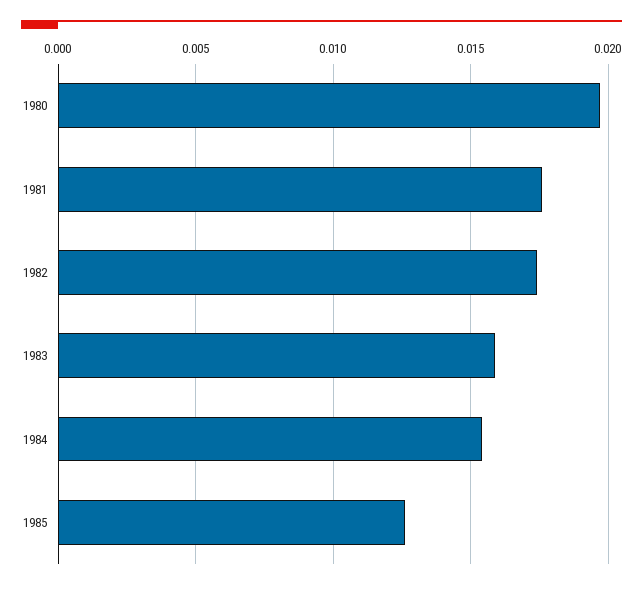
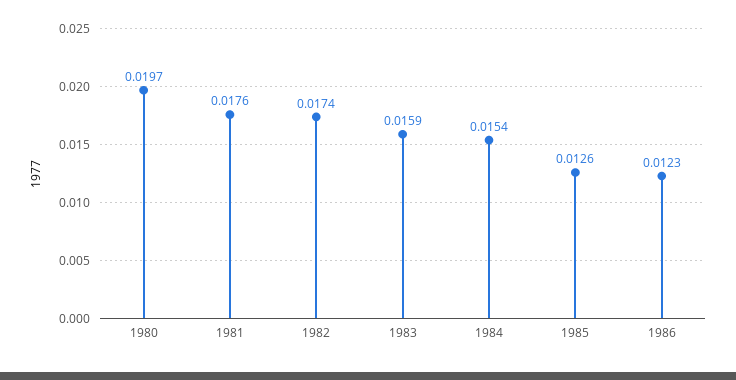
1986: none -> 0.0123

